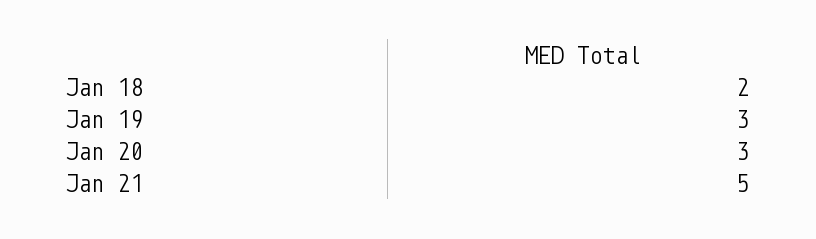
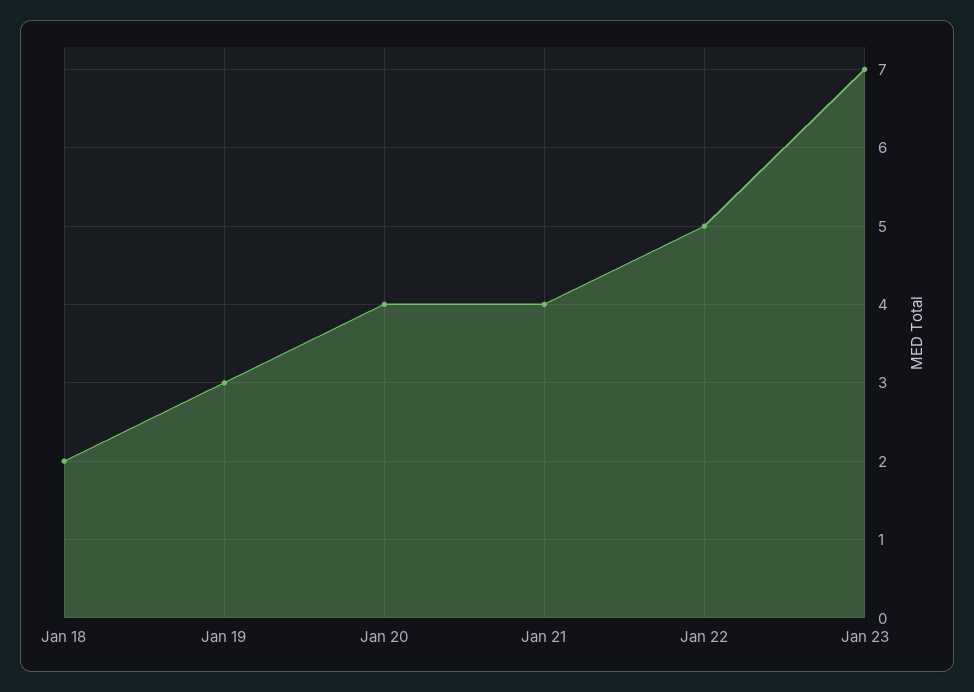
Jan 20: 3 -> 4
Jan 21: 5 -> 4
Jan 22: none -> 5
Jan 23: none -> 7

